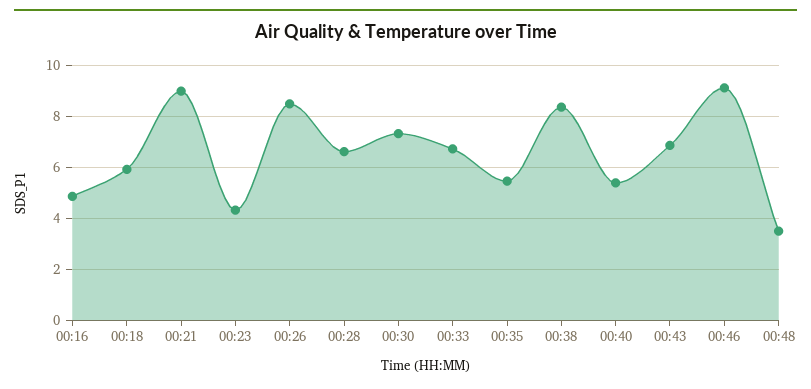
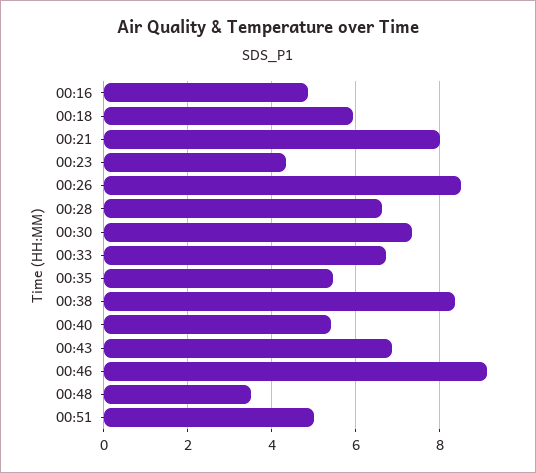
00:21: 9 -> 8
00:51: none -> 5

